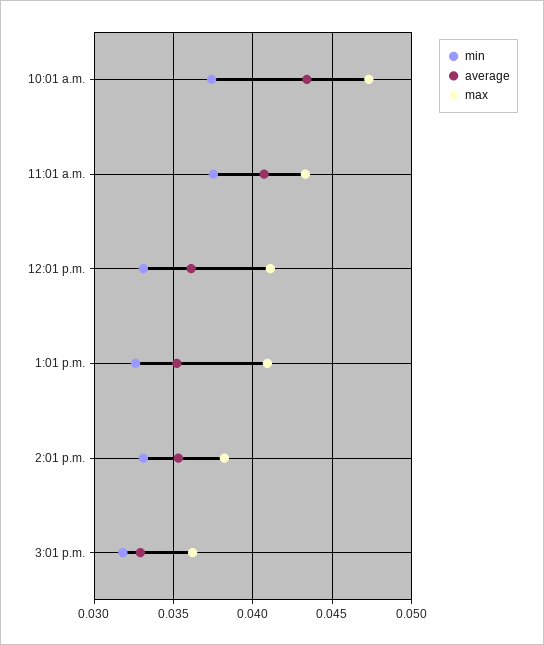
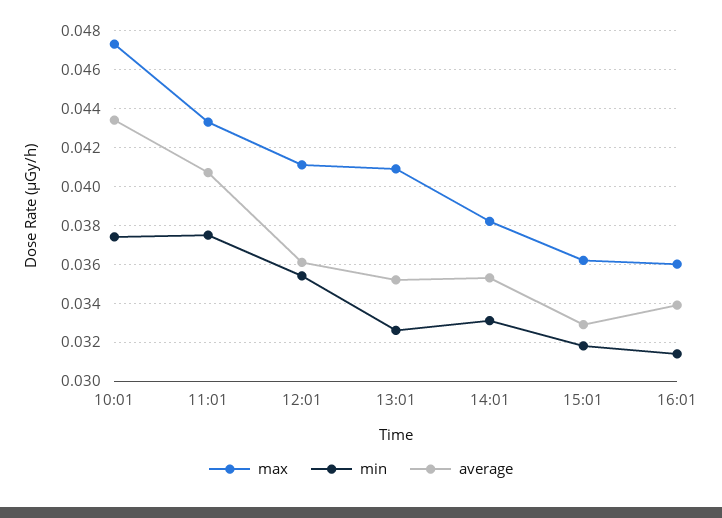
min, 12:01 p.m.: 0.033 -> 0.0355
max, 16:01: none -> 0.036
min, 16:01: none -> 0.0315
average, 16:01: none -> 0.034

